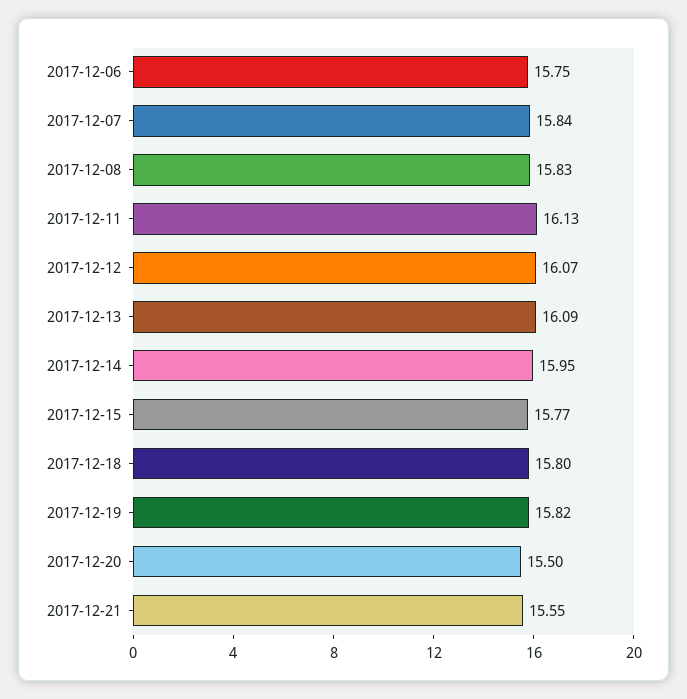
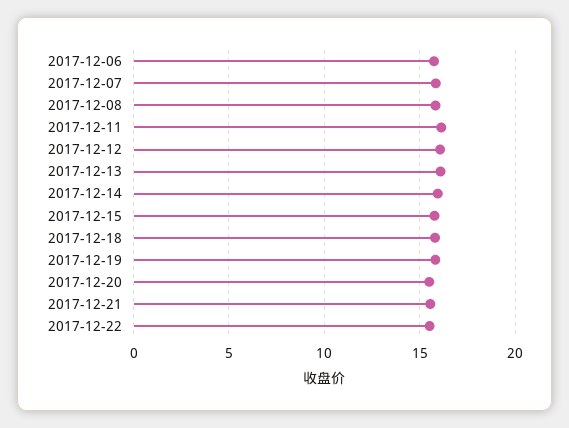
2017-12-22: none -> 15.5

